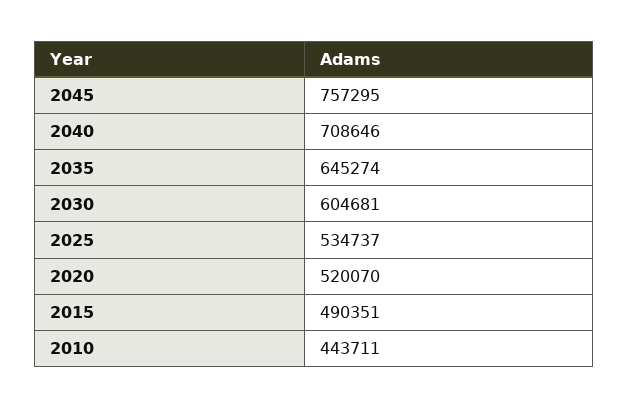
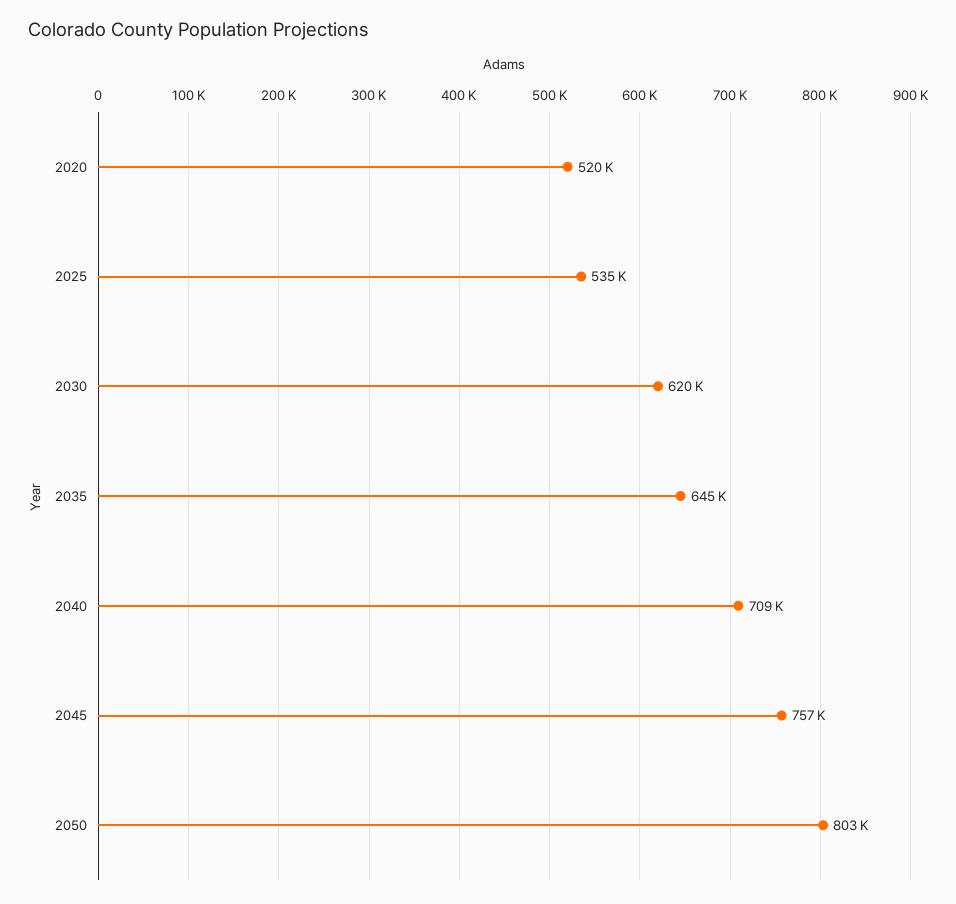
2030: 604681 -> 620000
2015: 490351 -> none
2010: 443711 -> none
2050: none -> 803000

